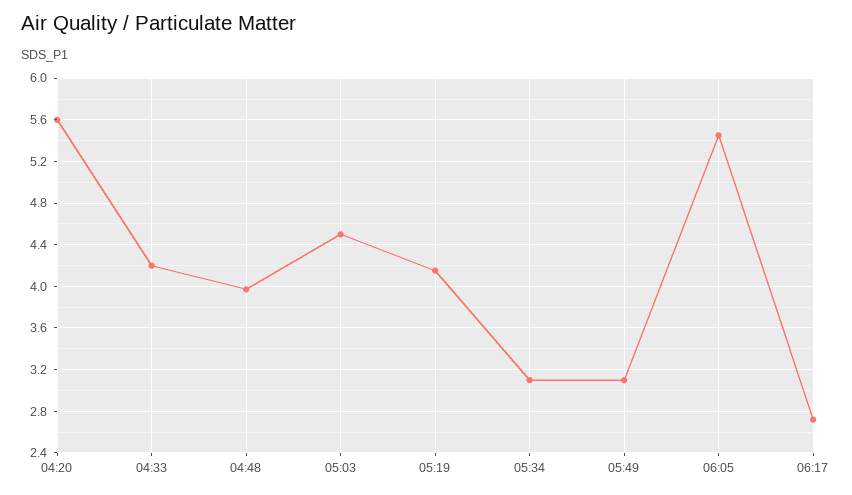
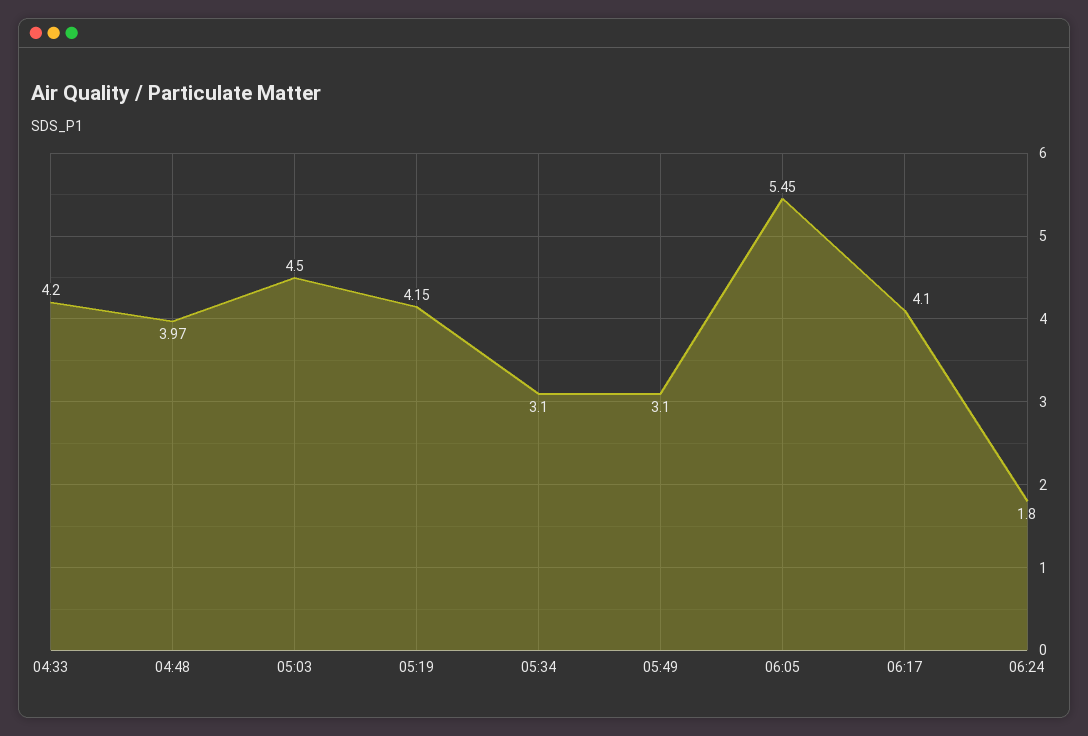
04:20: 5.6 -> none
06:17: 2.7 -> 4.1
06:24: none -> 1.8

